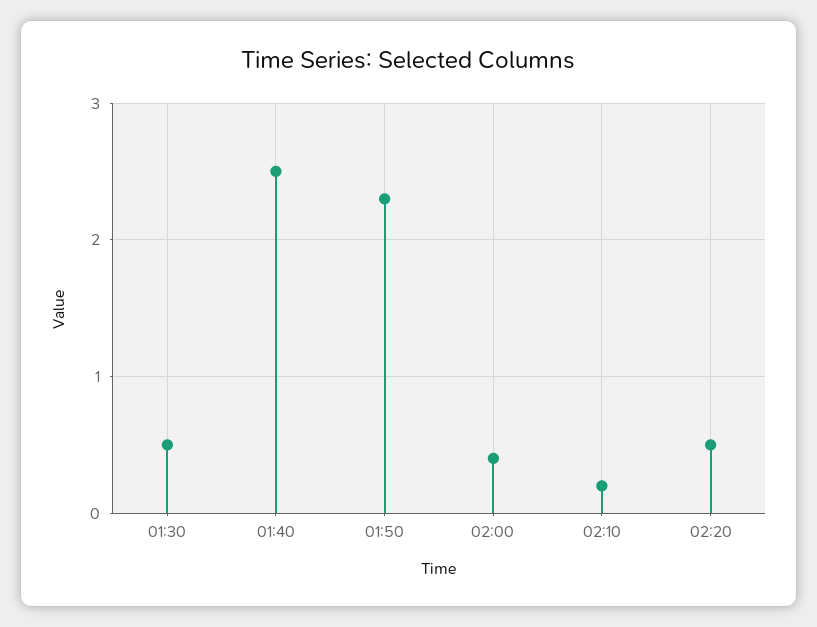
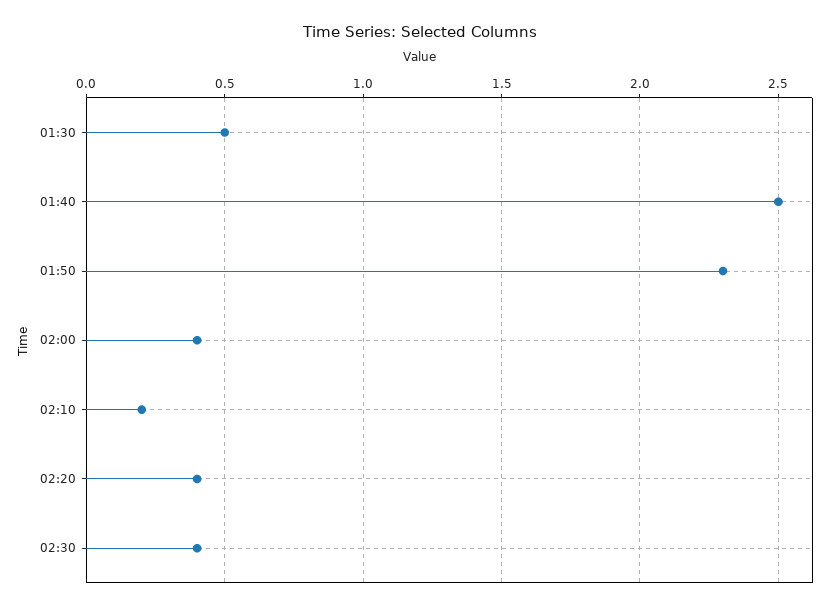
02:20: 0.5 -> 0.4
02:30: none -> 0.4

